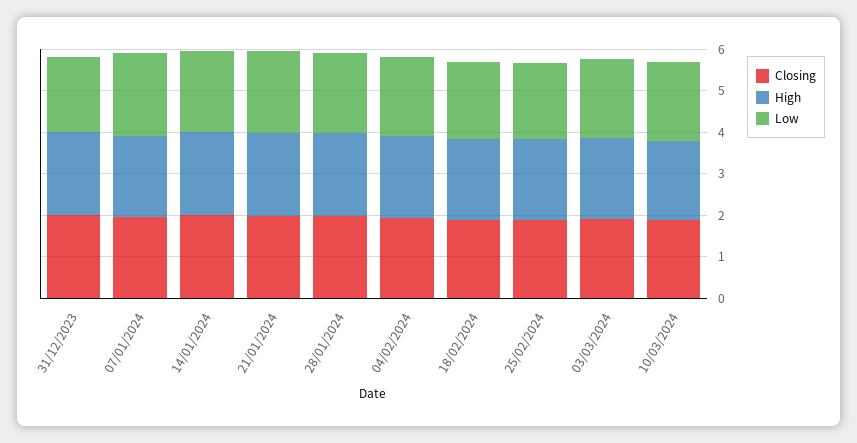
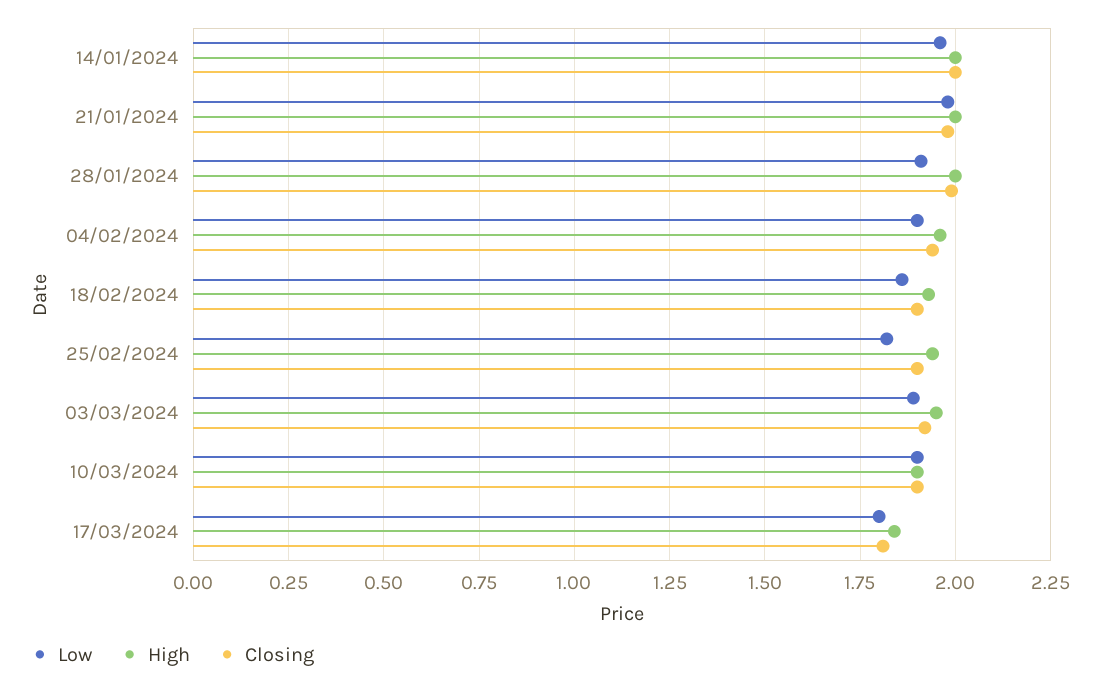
Closing, 31/12/2023: 2 -> none
High, 31/12/2023: 2 -> none
Low, 31/12/2023: 1.8 -> none
Closing, 07/01/2024: 2 -> none
High, 07/01/2024: 2 -> none
Low, 07/01/2024: 2 -> none
Low, 17/03/2024: none -> 1.8
High, 17/03/2024: none -> 1.85
Closing, 17/03/2024: none -> 1.8

